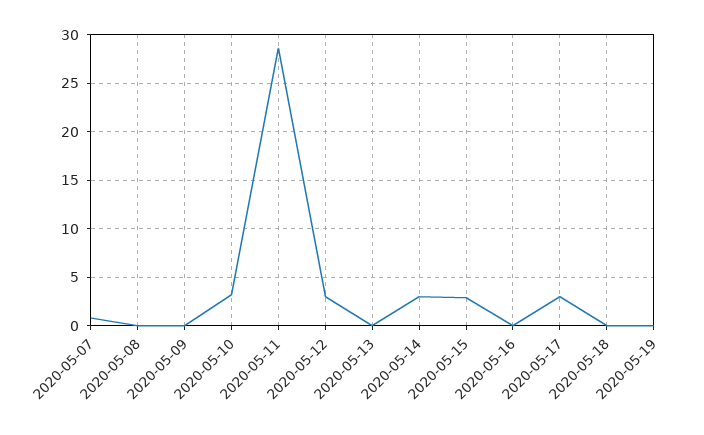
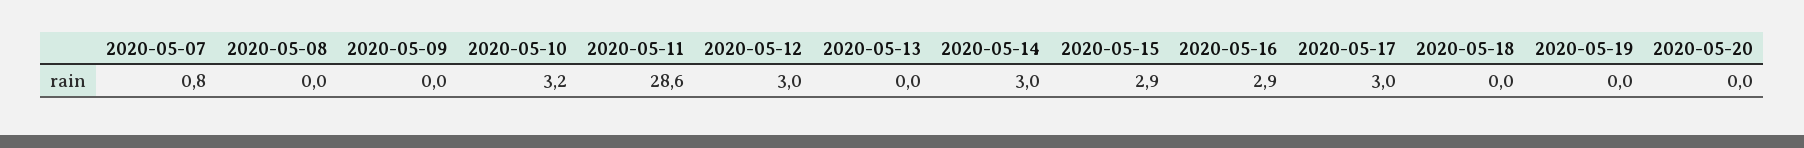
2020-05-16: 0 -> 2.9
2020-05-20: none -> 0

